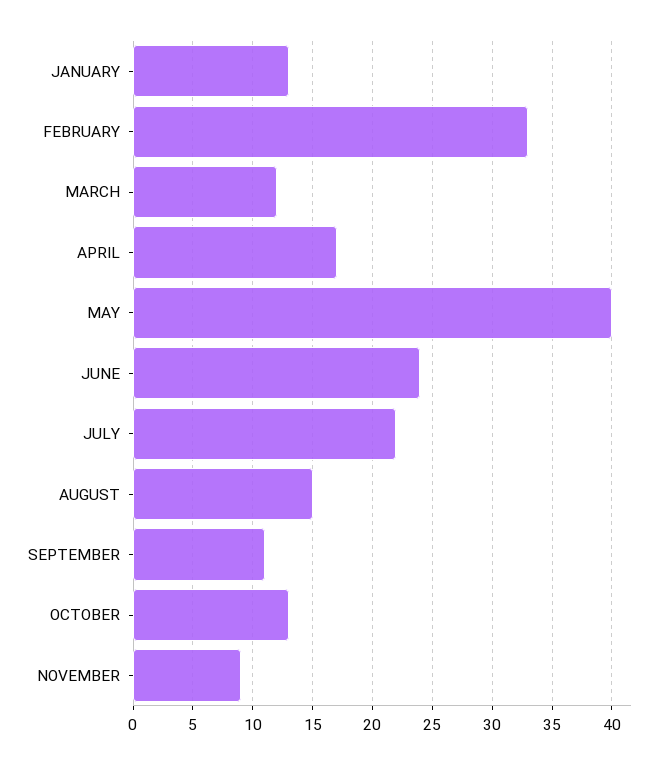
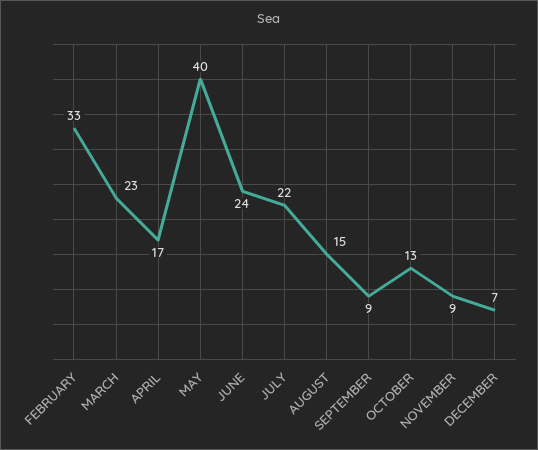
JANUARY: 13 -> none
MARCH: 12 -> 23
SEPTEMBER: 11 -> 9
DECEMBER: none -> 7

